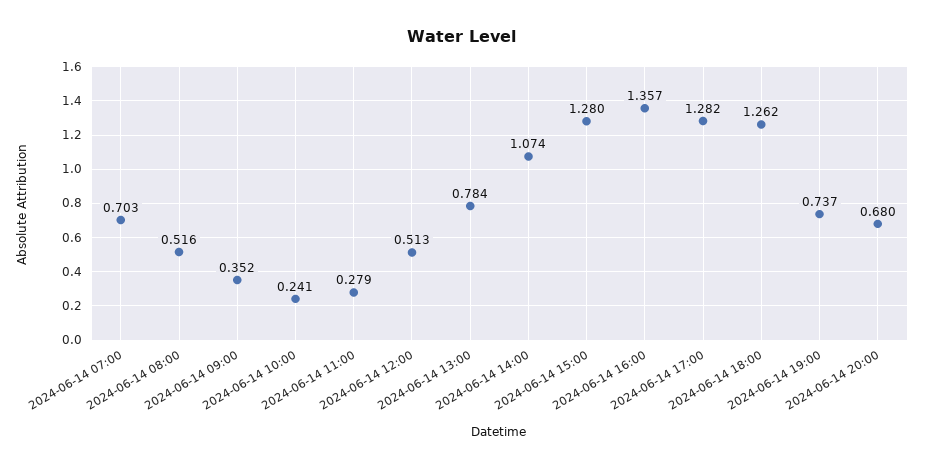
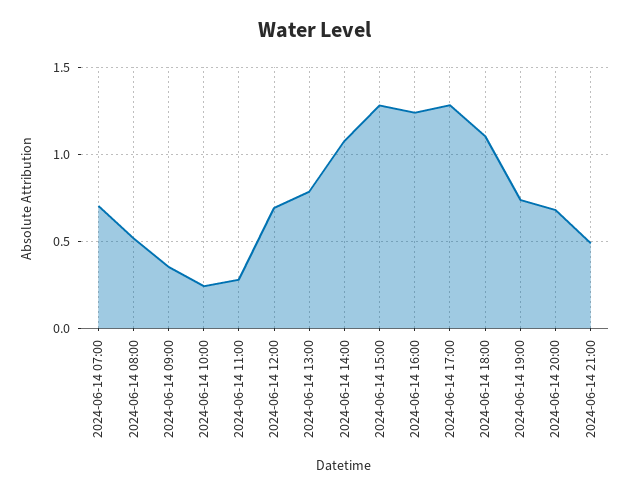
2024-06-14 12:00: 0.513 -> 0.7
2024-06-14 16:00: 1.357 -> 1.25
2024-06-14 18:00: 1.262 -> 1.1
2024-06-14 21:00: none -> 0.5

